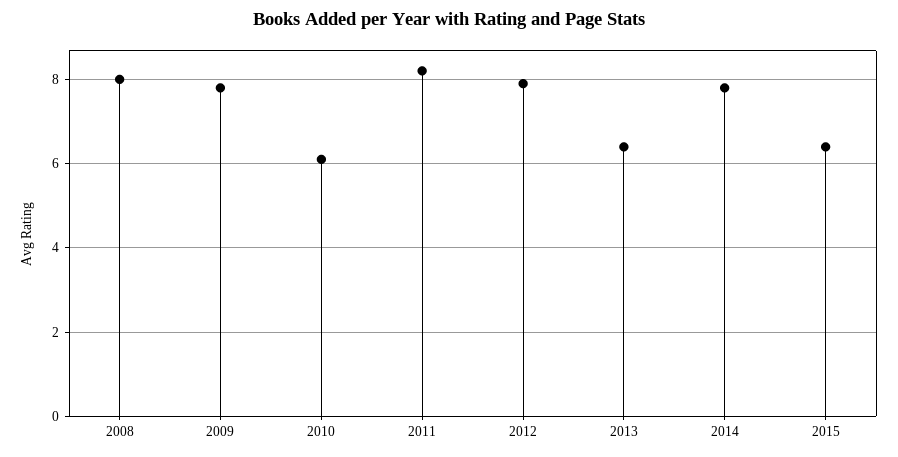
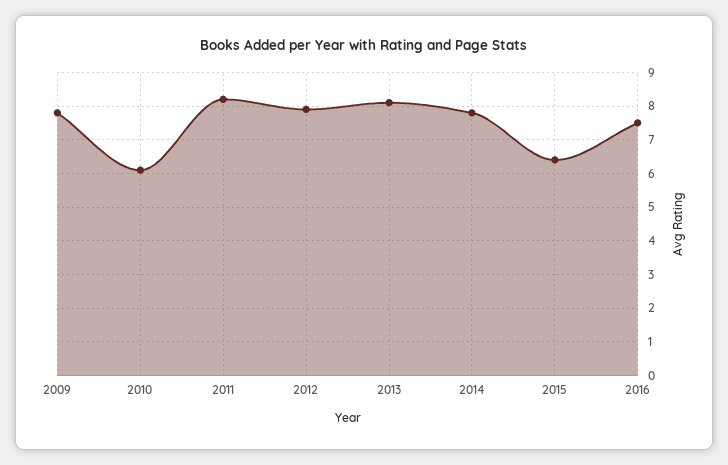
2008: 8 -> none
2013: 6.5 -> 8
2016: none -> 7.5

